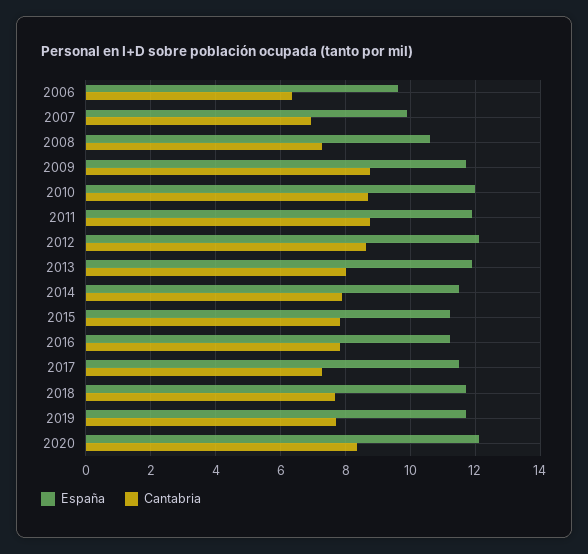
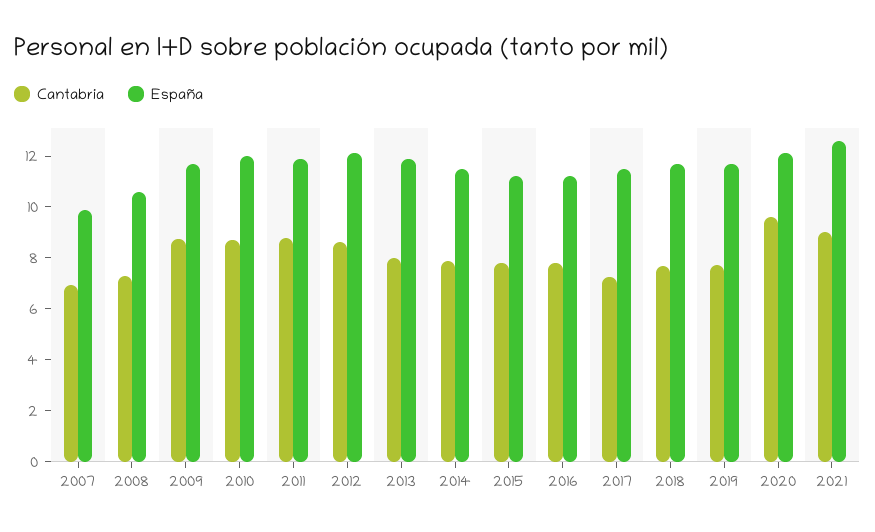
España, 2006: 9.6 -> none
Cantabria, 2006: 6.4 -> none
Cantabria, 2020: 8.4 -> 9.5
Cantabria, 2021: none -> 9
España, 2021: none -> 12.5

